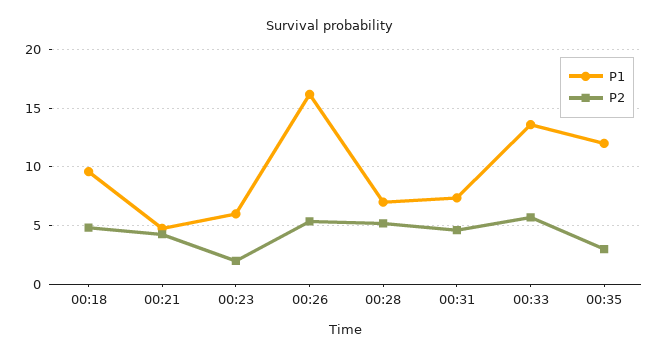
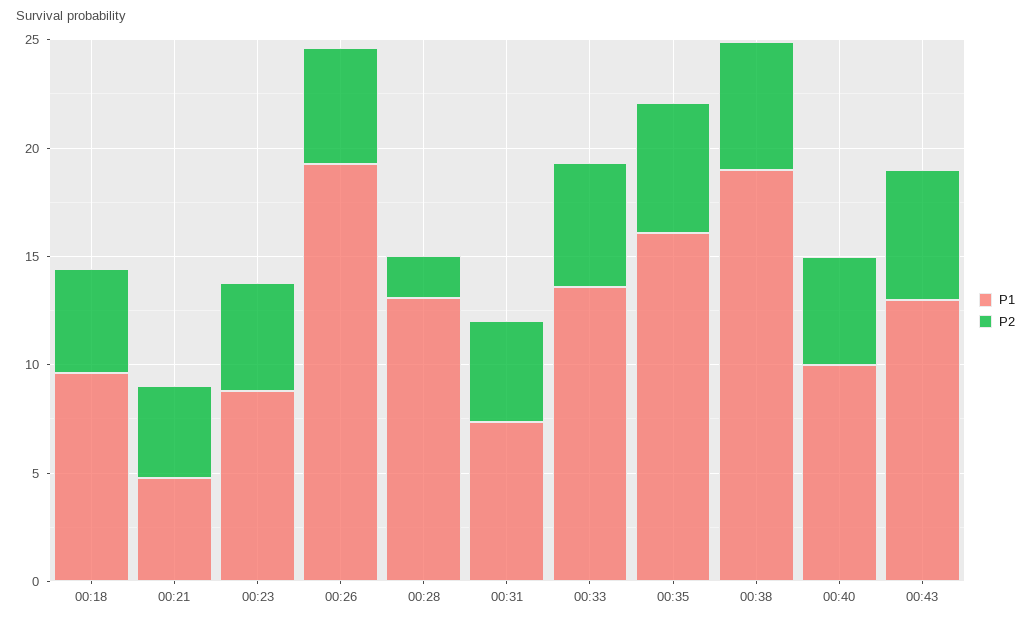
P1, 00:23: 6 -> 9
P2, 00:23: 2 -> 5
P1, 00:26: 16 -> 19
P1, 00:28: 7 -> 13
P2, 00:28: 5 -> 2
P1, 00:35: 12 -> 16
P2, 00:35: 3 -> 6
P1, 00:38: none -> 19
P2, 00:38: none -> 6
P1, 00:40: none -> 10
P2, 00:40: none -> 5
P1, 00:43: none -> 13
P2, 00:43: none -> 6

